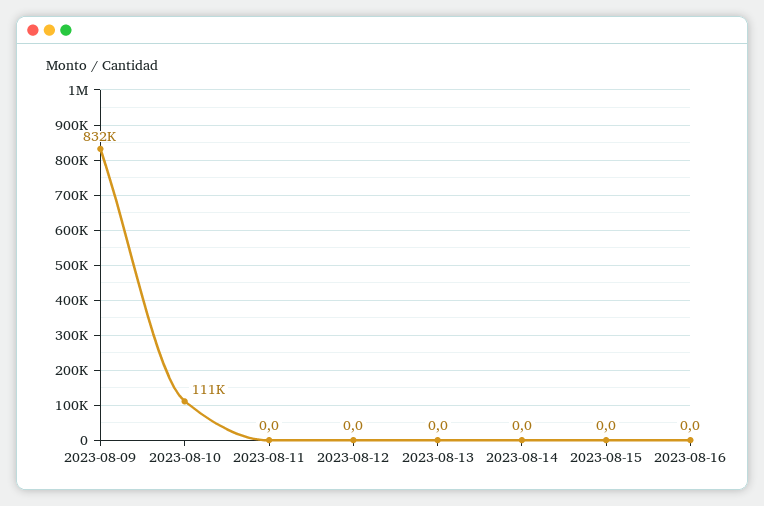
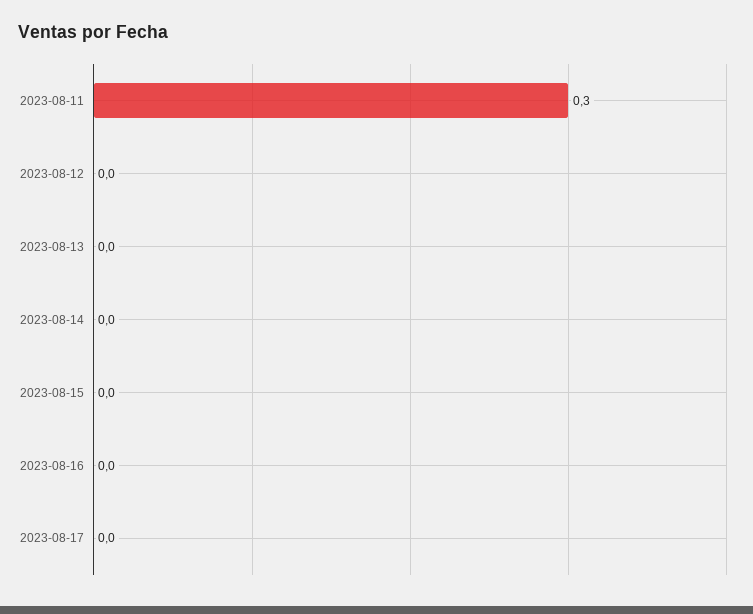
2023-08-09: 832000 -> none
2023-08-10: 111000 -> none
2023-08-11: 0 -> 0.3
2023-08-17: none -> 0

